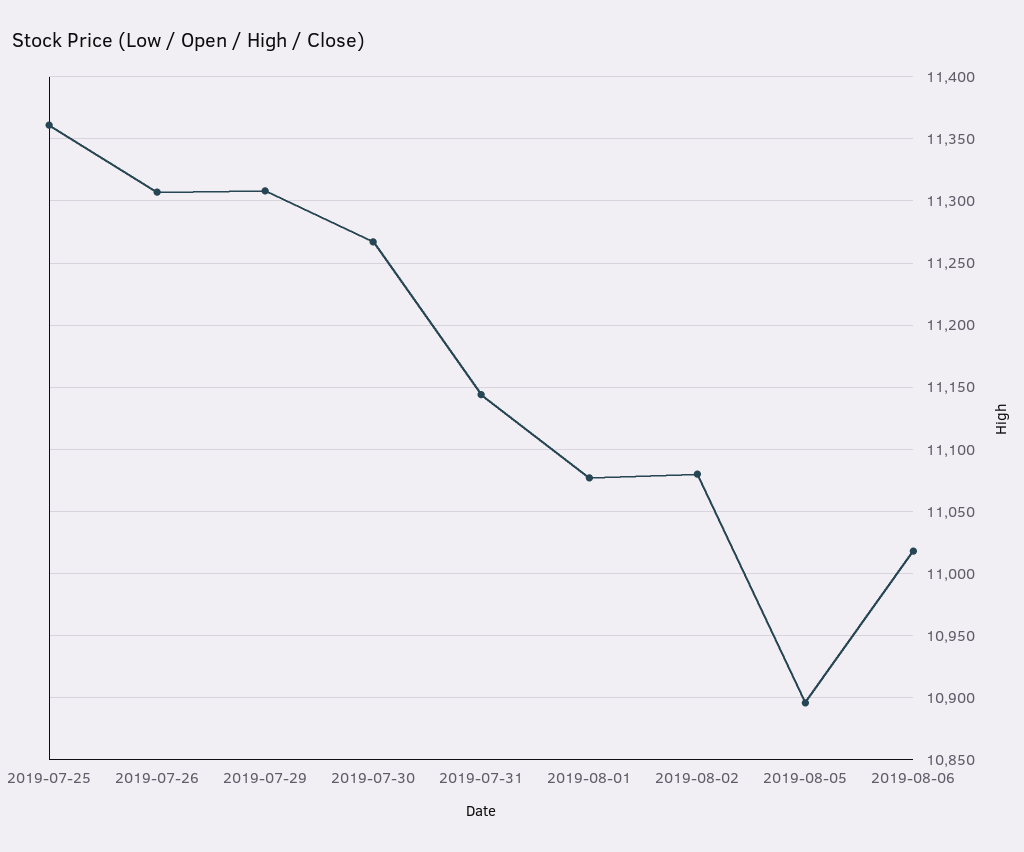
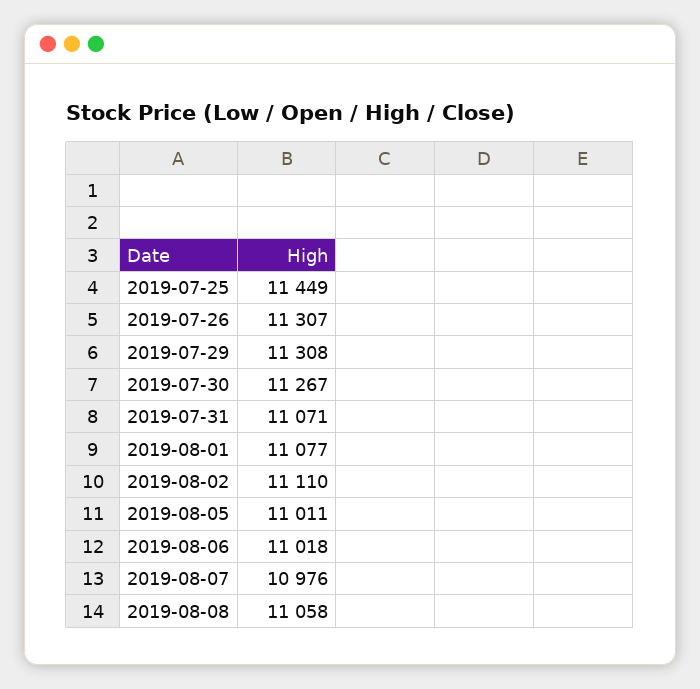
2019-07-25: 11360 -> 11449
2019-07-31: 11145 -> 11071
2019-08-02: 11080 -> 11110
2019-08-05: 10895 -> 11011
2019-08-07: none -> 10976
2019-08-08: none -> 11058

